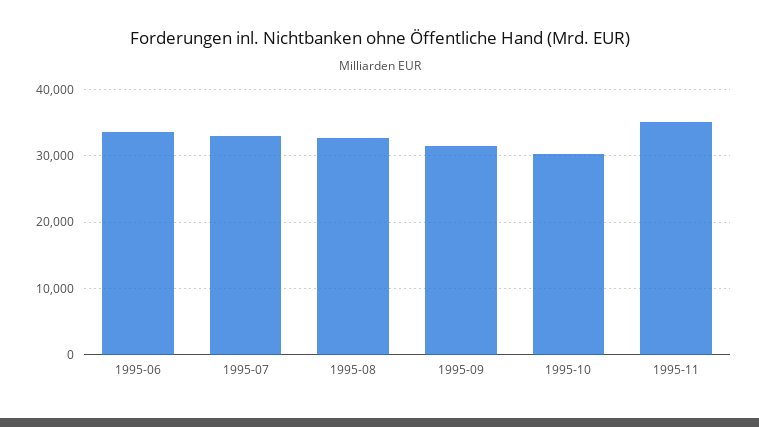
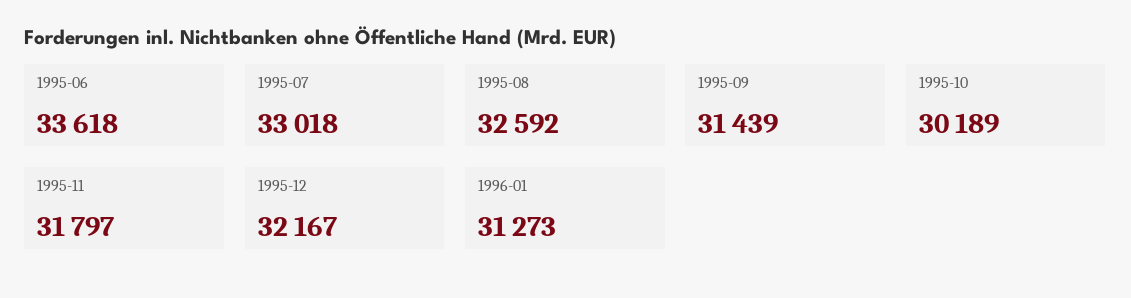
1995-11: 35000 -> 31797
1995-12: none -> 32167
1996-01: none -> 31273

